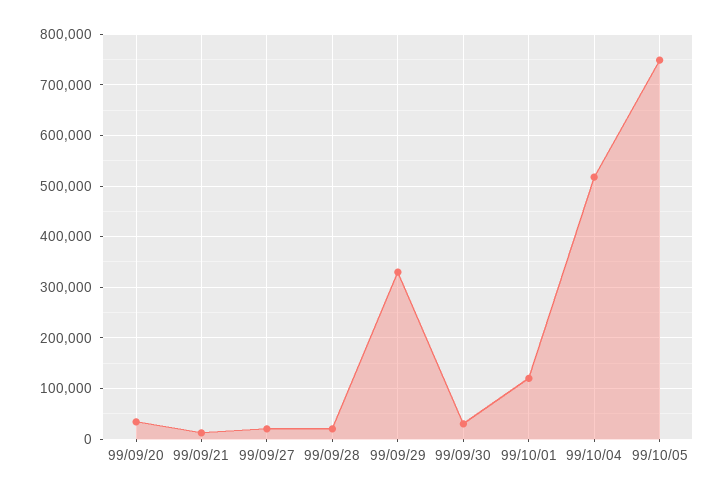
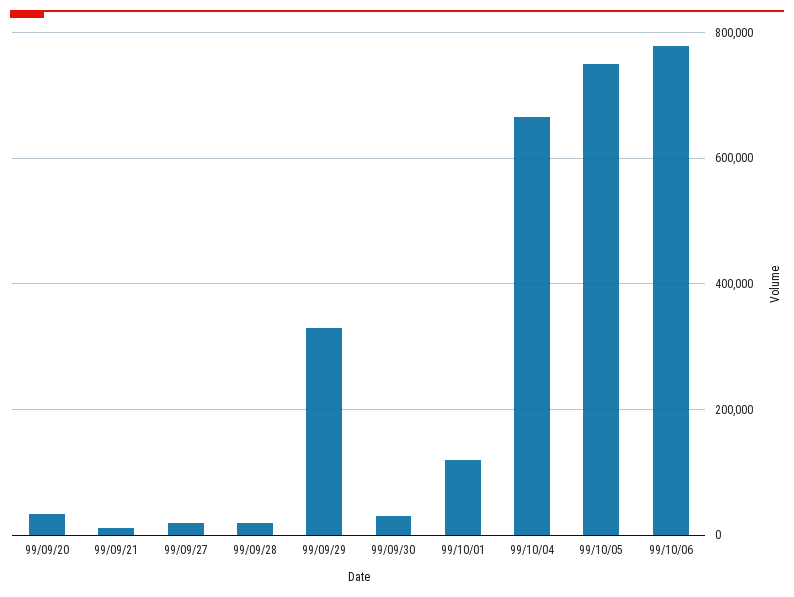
99/10/04: 520000 -> 660000
99/10/06: none -> 780000

